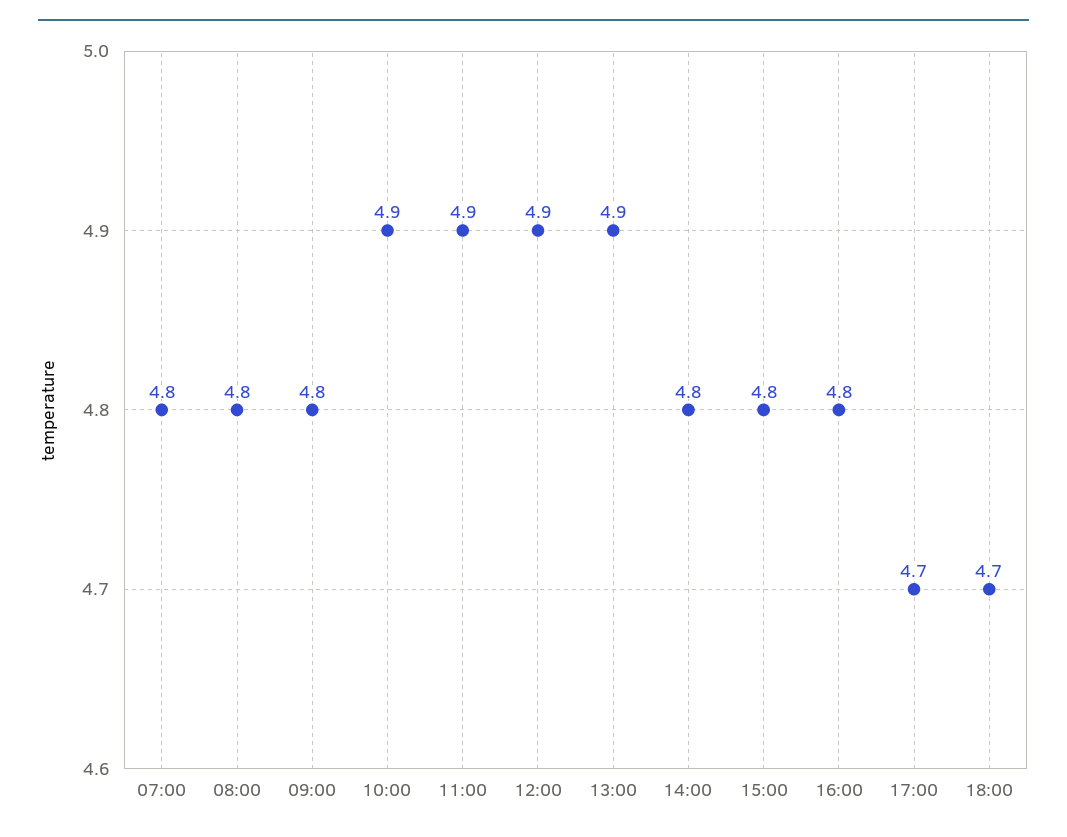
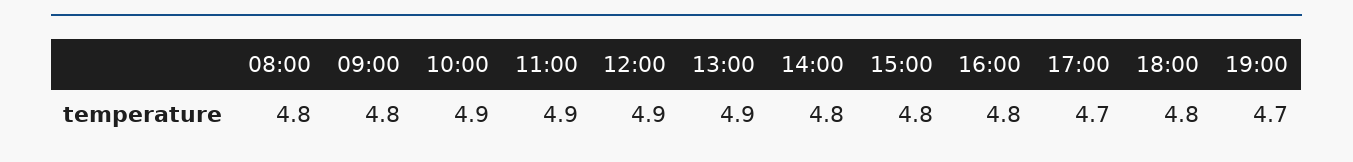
07:00: 4.8 -> none
18:00: 4.7 -> 4.8
19:00: none -> 4.7

